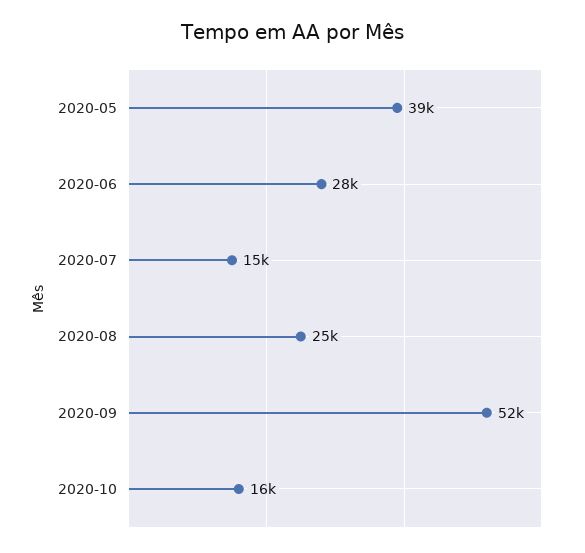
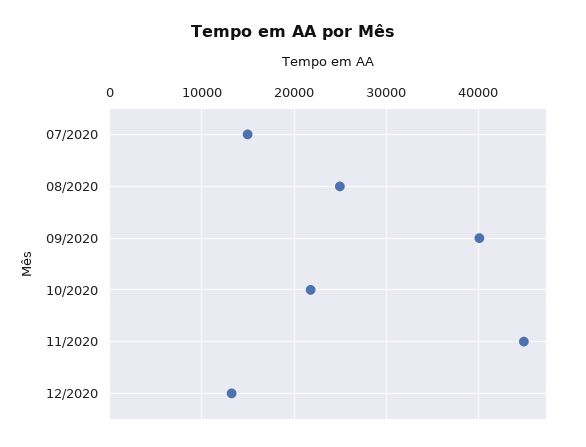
2020-05: 39000 -> none
2020-06: 28000 -> none
2020-09: 52000 -> 40000
2020-10: 16000 -> 22000
11/2020: none -> 45000
12/2020: none -> 13000

